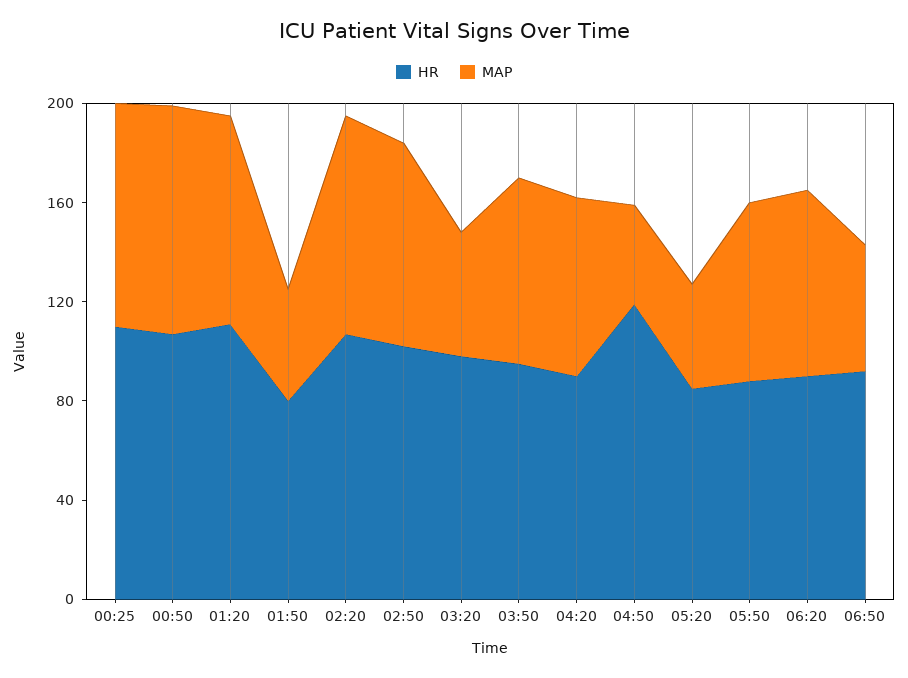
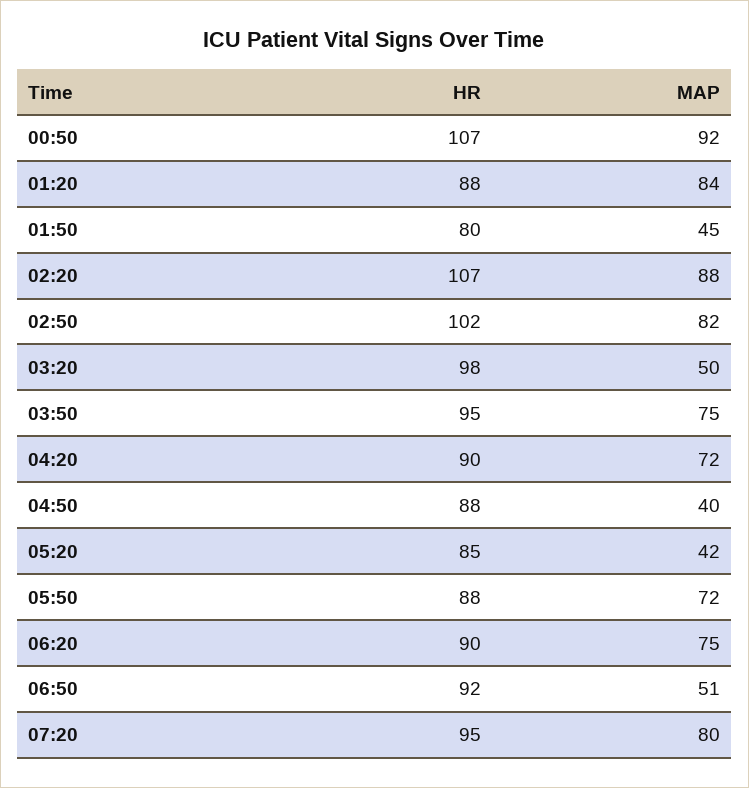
HR, 00:25: 110 -> none
MAP, 00:25: 90 -> none
HR, 01:20: 110 -> 88
HR, 04:50: 120 -> 88
HR, 07:20: none -> 95
MAP, 07:20: none -> 80

